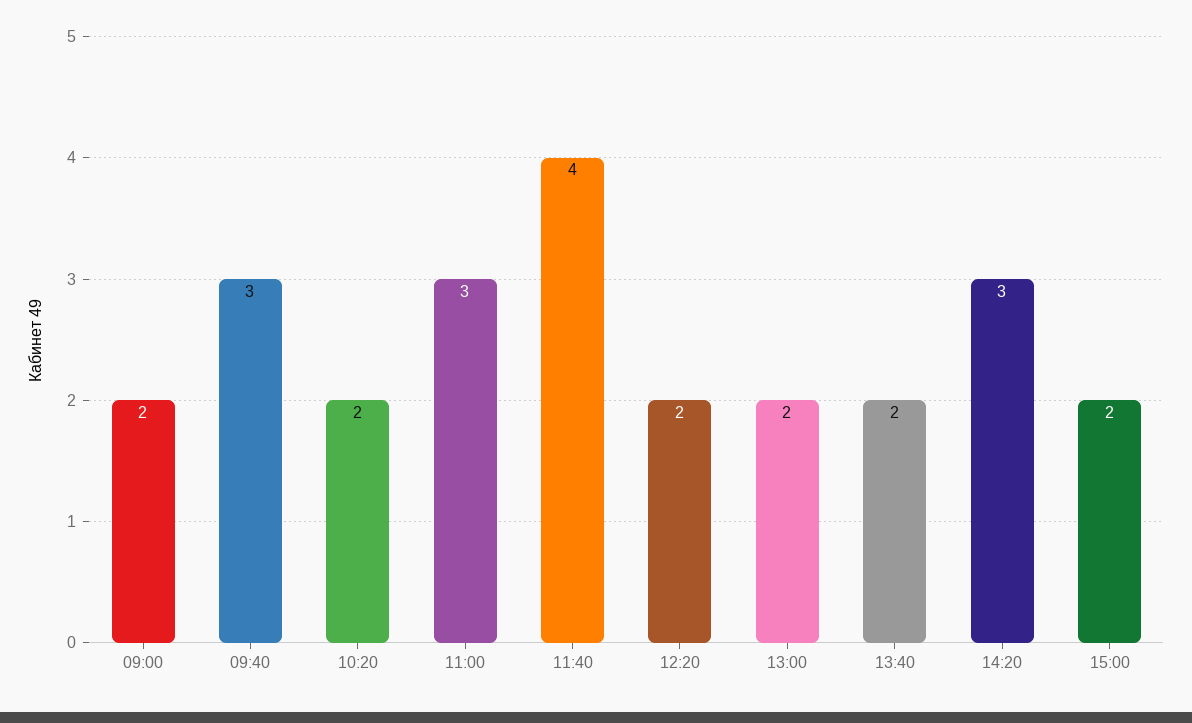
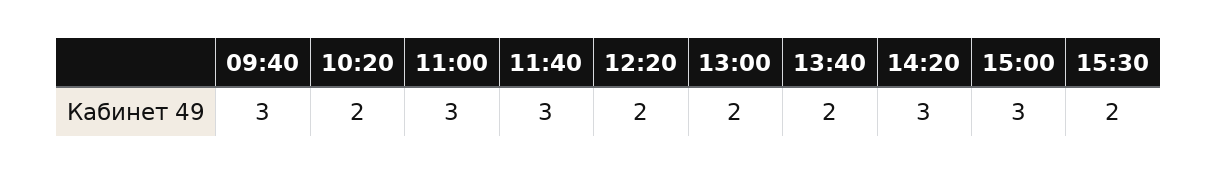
09:00: 2 -> none
11:40: 4 -> 3
15:00: 2 -> 3
15:30: none -> 2

